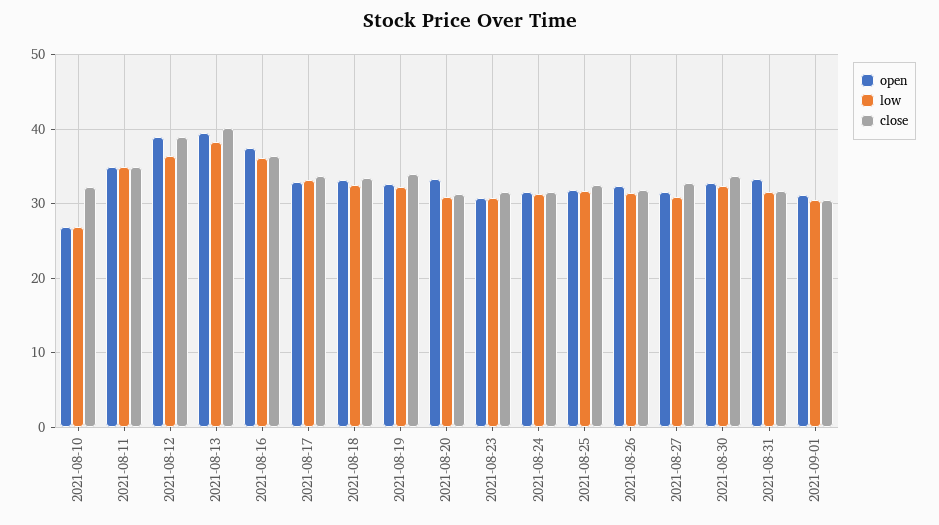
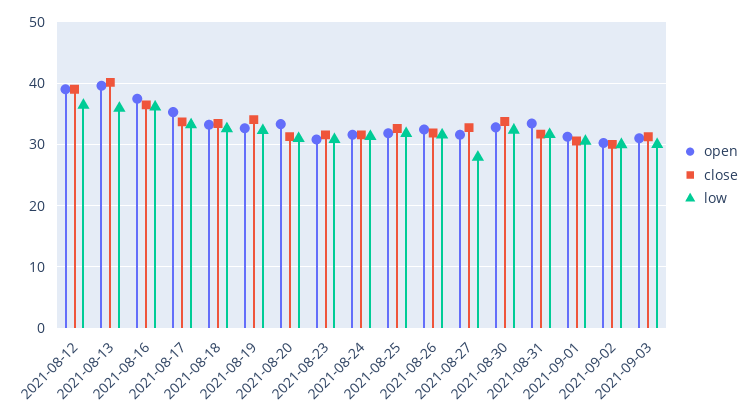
open, 2021-08-10: 27 -> none
low, 2021-08-10: 27 -> none
close, 2021-08-10: 32 -> none
open, 2021-08-11: 35 -> none
low, 2021-08-11: 35 -> none
close, 2021-08-11: 35 -> none
low, 2021-08-13: 38 -> 36
open, 2021-08-17: 33 -> 35
low, 2021-08-27: 31 -> 28
open, 2021-09-02: none -> 30
close, 2021-09-02: none -> 30
low, 2021-09-02: none -> 30
open, 2021-09-03: none -> 31
close, 2021-09-03: none -> 31
low, 2021-09-03: none -> 30

